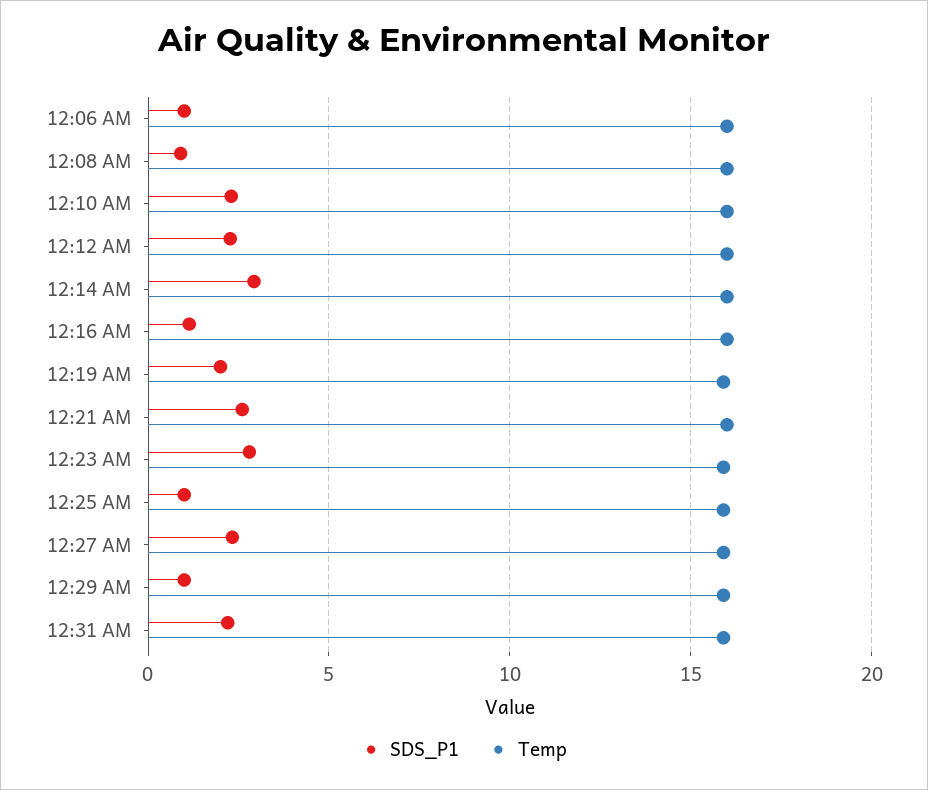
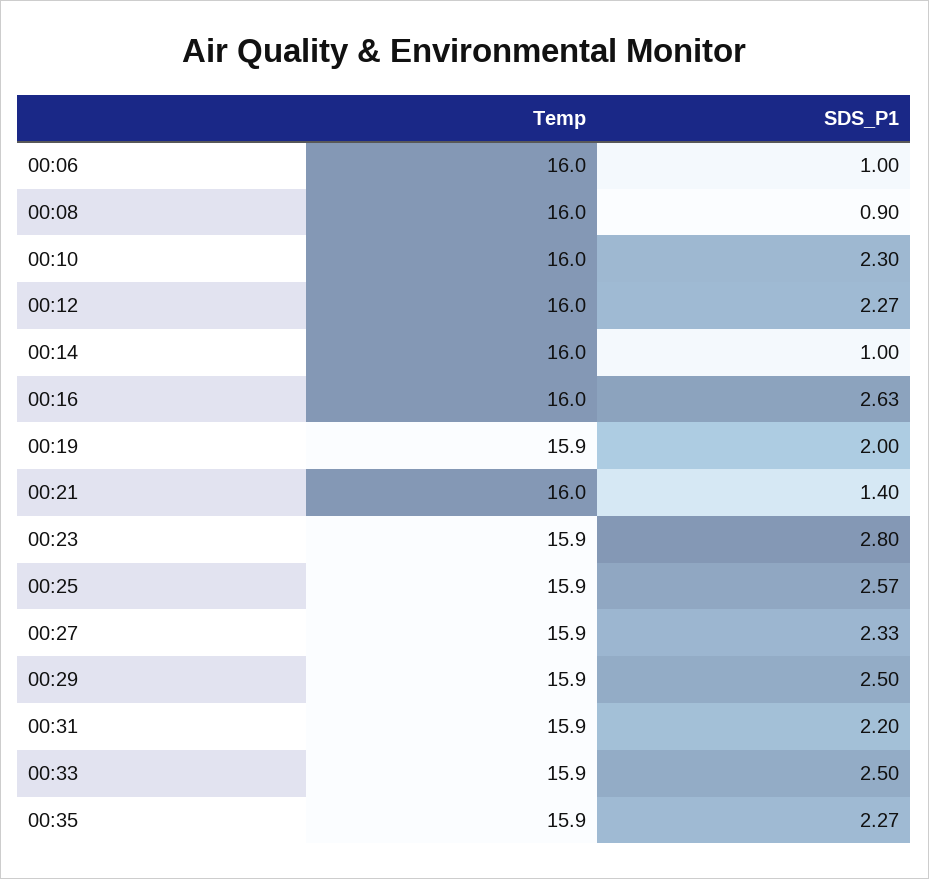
SDS_P1, 12:14 AM: 3 -> 1
SDS_P1, 12:16 AM: 1 -> 2.63
SDS_P1, 12:21 AM: 2.5 -> 1.4
SDS_P1, 12:25 AM: 1 -> 2.57
SDS_P1, 12:29 AM: 1 -> 2.5
Temp, 00:33: none -> 15.9
SDS_P1, 00:33: none -> 2.5
Temp, 00:35: none -> 15.9
SDS_P1, 00:35: none -> 2.27

